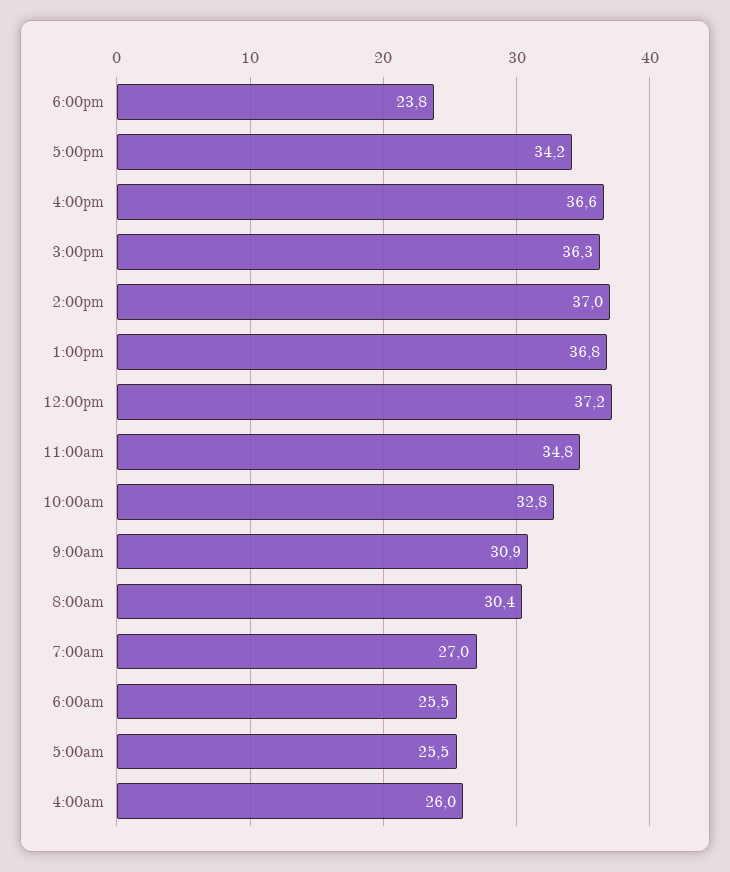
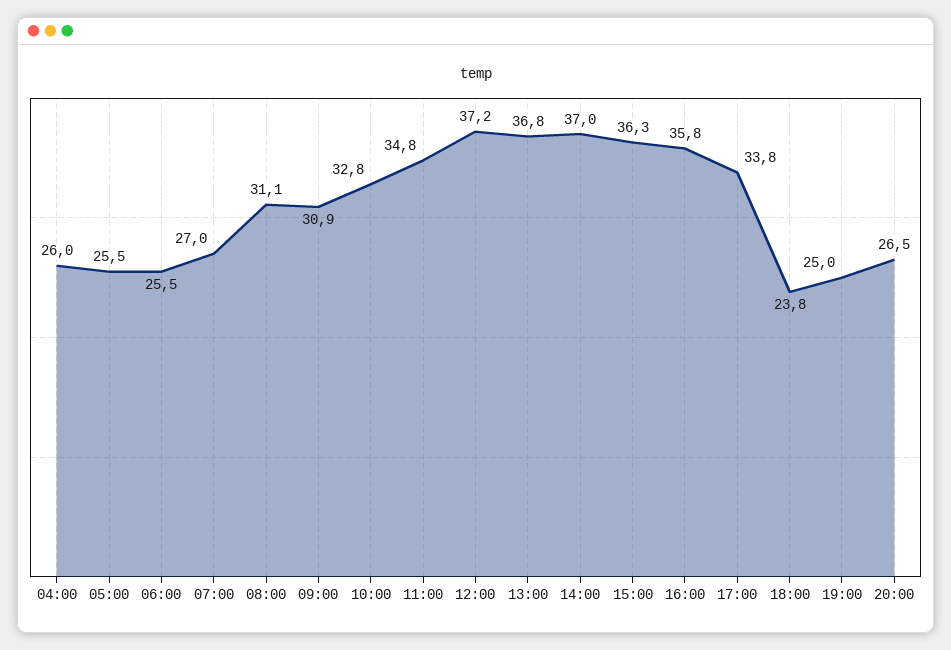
5:00pm: 34.2 -> 33.8
4:00pm: 36.6 -> 35.8
8:00am: 30.4 -> 31.1
19:00: none -> 25
20:00: none -> 26.5

